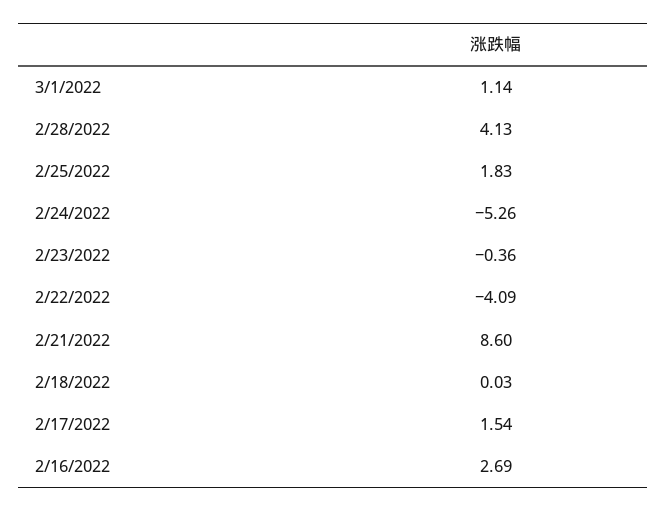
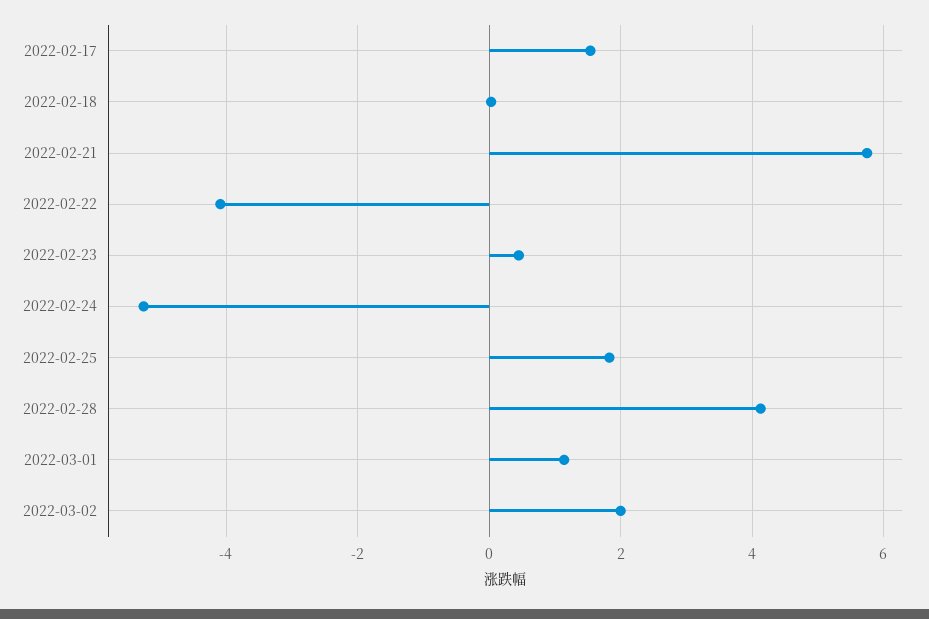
2/23/2022: -0.36 -> 0.4
2/21/2022: 8.6 -> 5.8
2/16/2022: 2.69 -> none
2022-03-02: none -> 2

